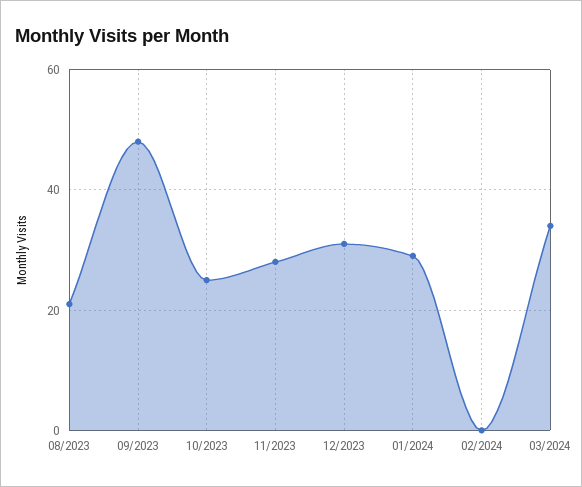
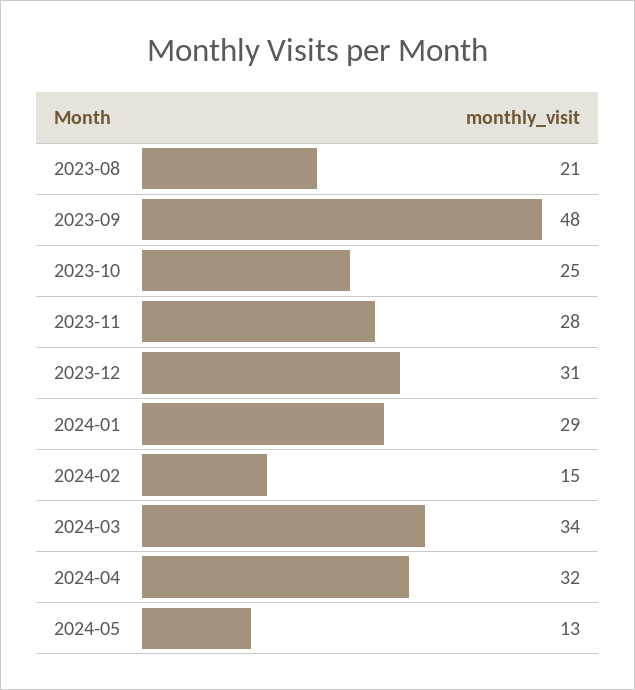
02/2024: 0 -> 15
2024-04: none -> 32
2024-05: none -> 13

